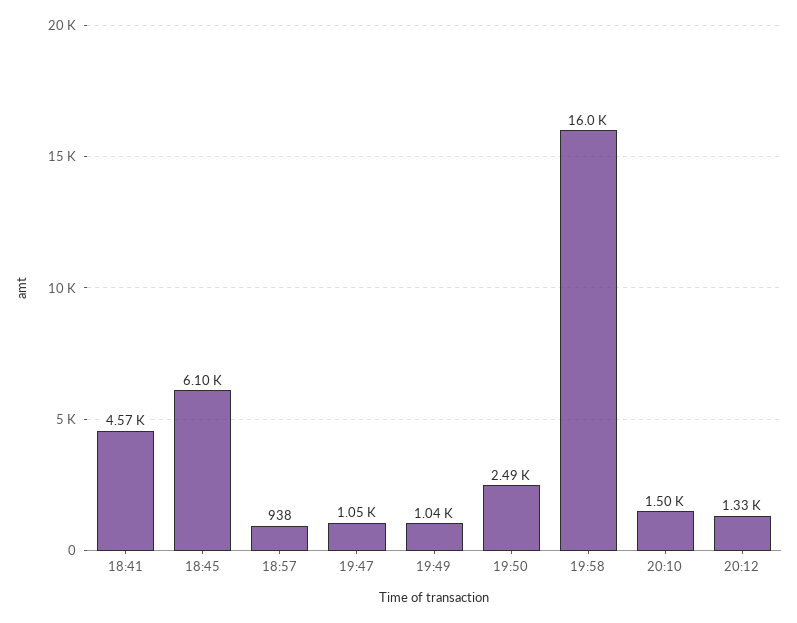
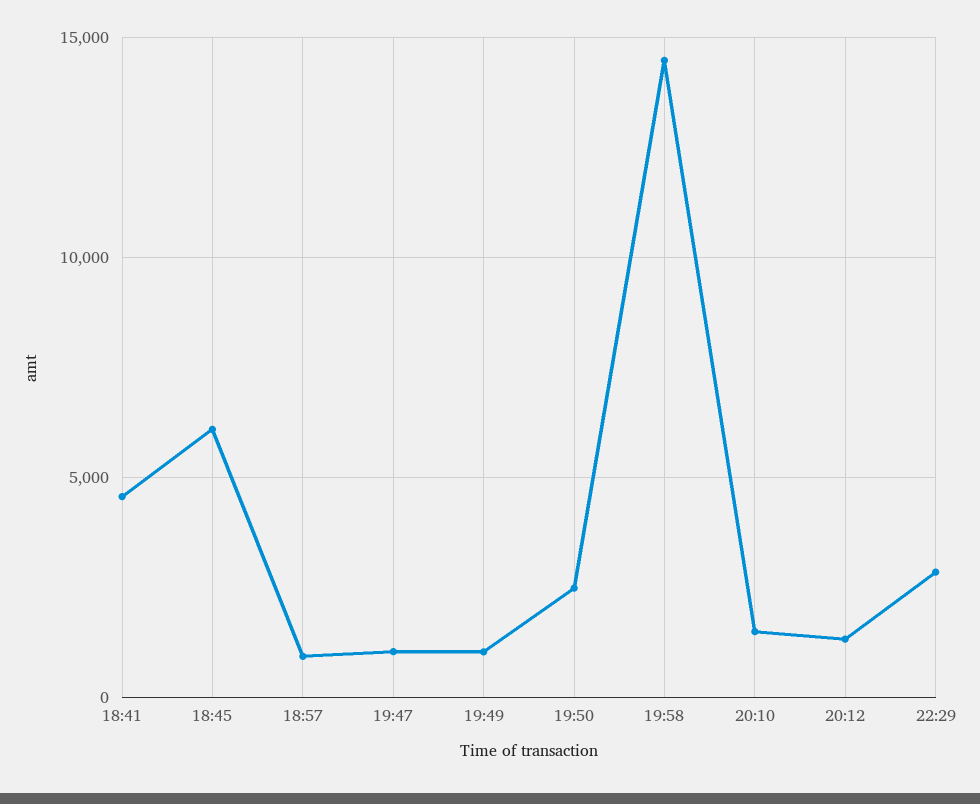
19:58: 16000 -> 14500
22:29: none -> 3000

